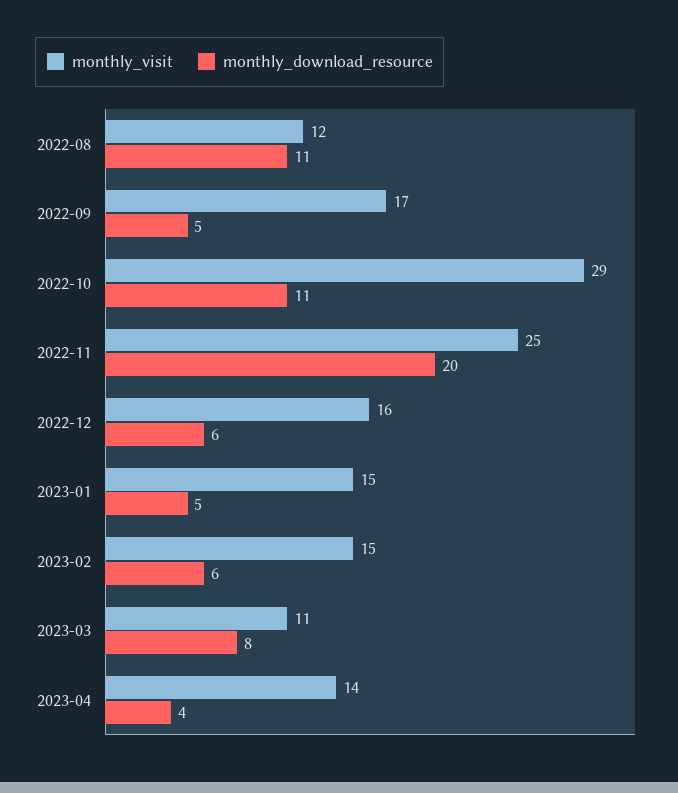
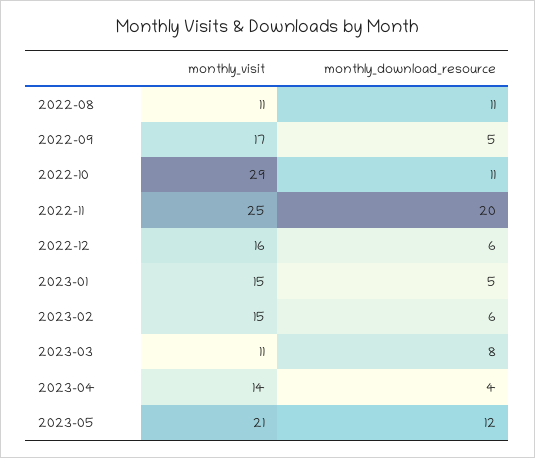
monthly_visit, 2022-08: 12 -> 11
monthly_visit, 2023-05: none -> 21
monthly_download_resource, 2023-05: none -> 12

